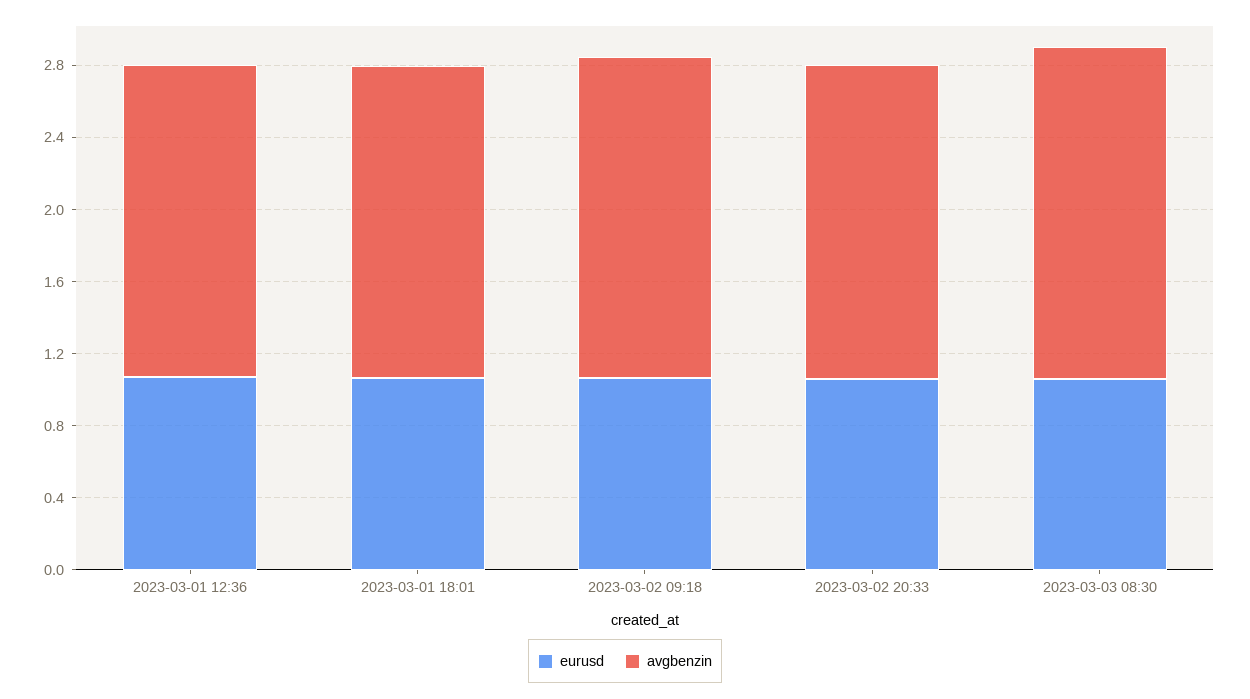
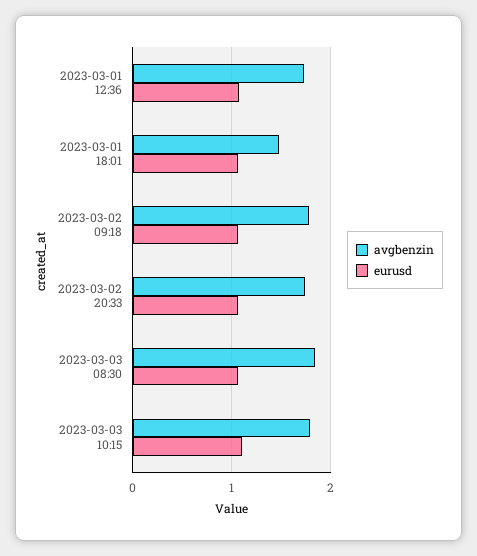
avgbenzin, 2023-03-01 18:01: 1.7 -> 1.5
avgbenzin, 2023-03-03 10:15: none -> 1.8
eurusd, 2023-03-03 10:15: none -> 1.1

